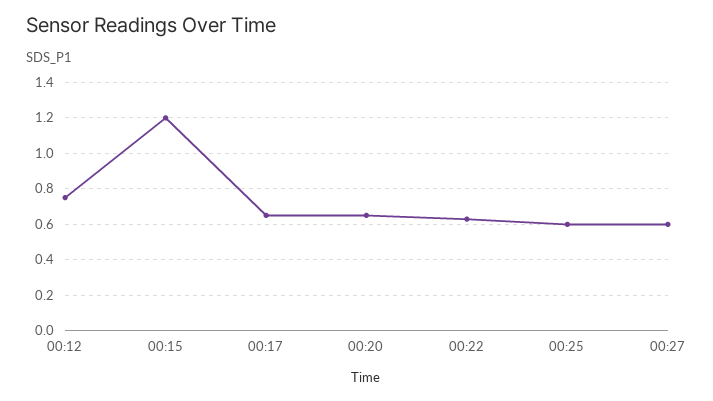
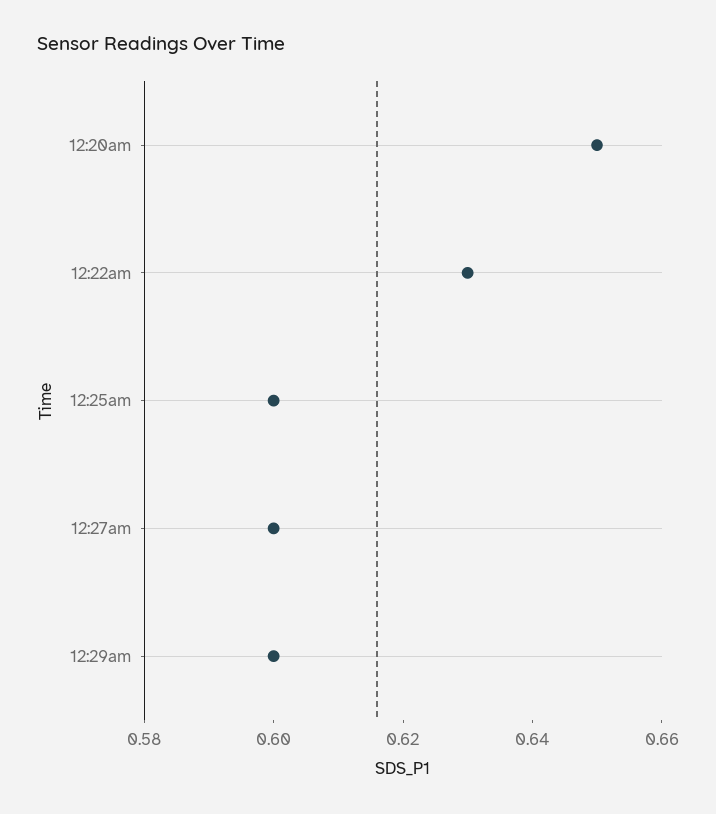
00:12: 0.75 -> none
00:15: 1.2 -> none
00:17: 0.65 -> none
12:29am: none -> 0.6

